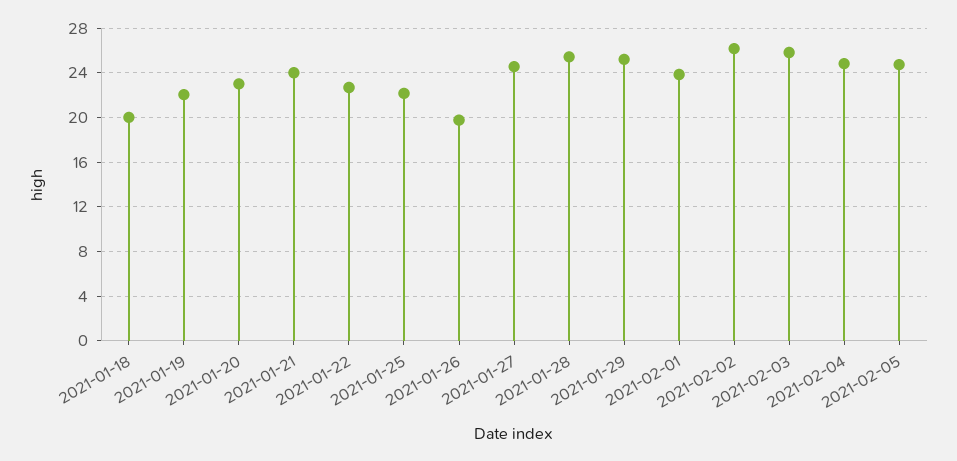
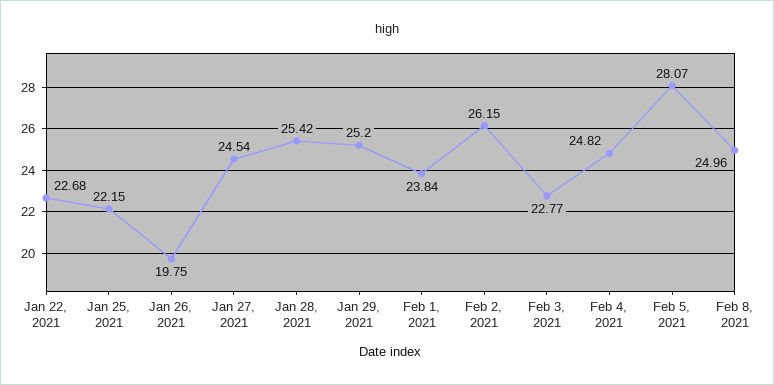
2021-01-18: 20 -> none
2021-01-19: 22 -> none
2021-01-20: 23 -> none
2021-01-21: 24 -> none
2021-02-03: 26 -> 22.77
2021-02-05: 25 -> 28.07
Feb 8, 2021: none -> 24.96

